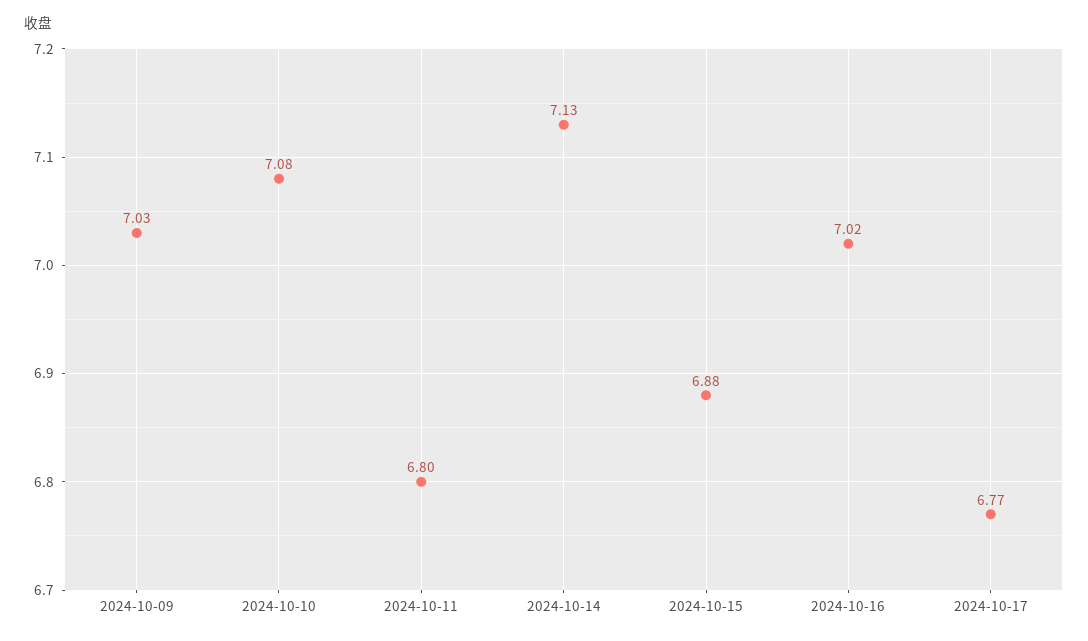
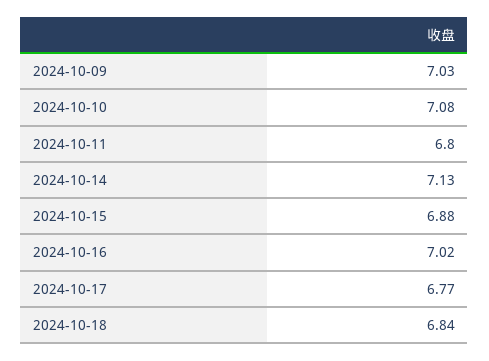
2024-10-18: none -> 6.84

